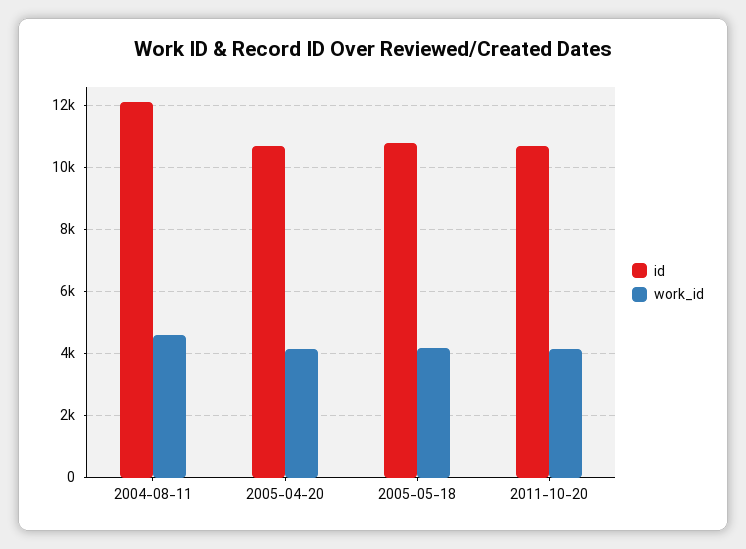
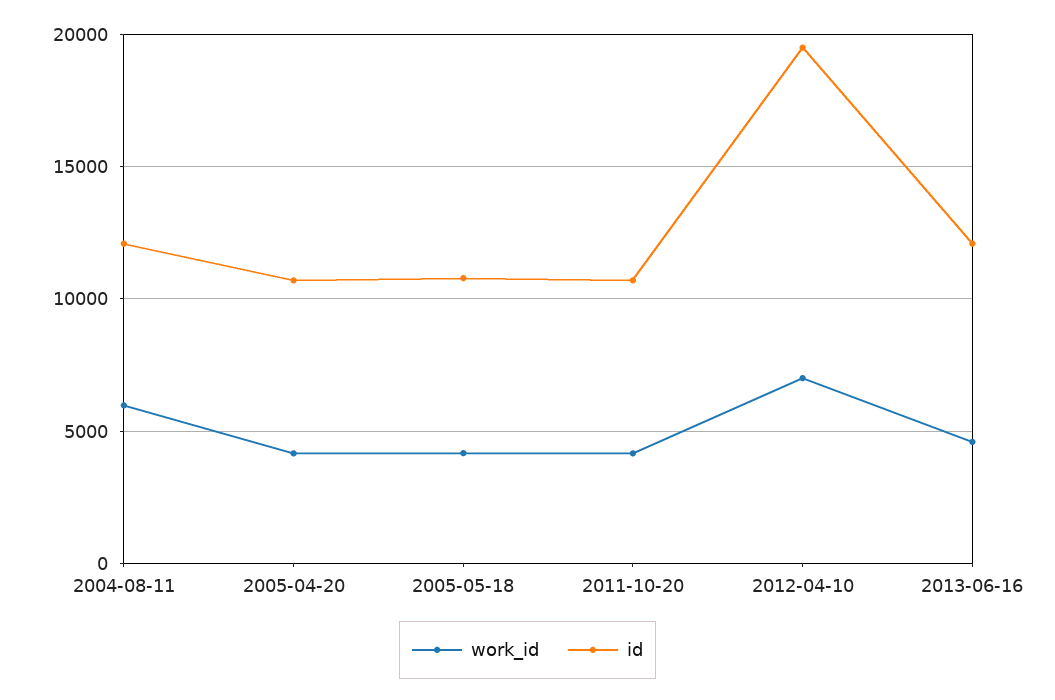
work_id, 2004-08-11: 4600 -> 6000
work_id, 2012-04-10: none -> 7000
id, 2012-04-10: none -> 19500
work_id, 2013-06-16: none -> 4500
id, 2013-06-16: none -> 12000

